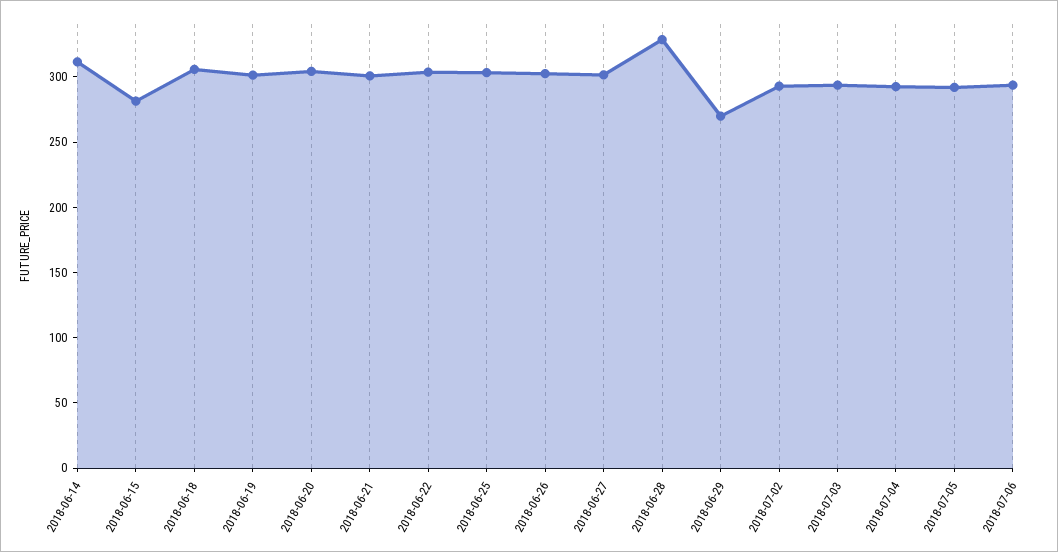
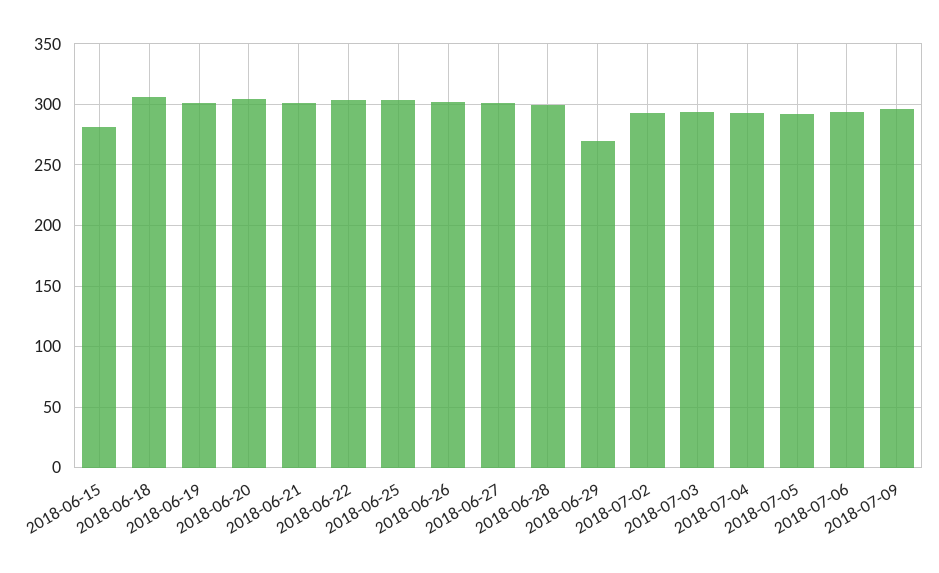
2018-06-14: 310 -> none
2018-06-28: 330 -> 300
2018-07-09: none -> 295

